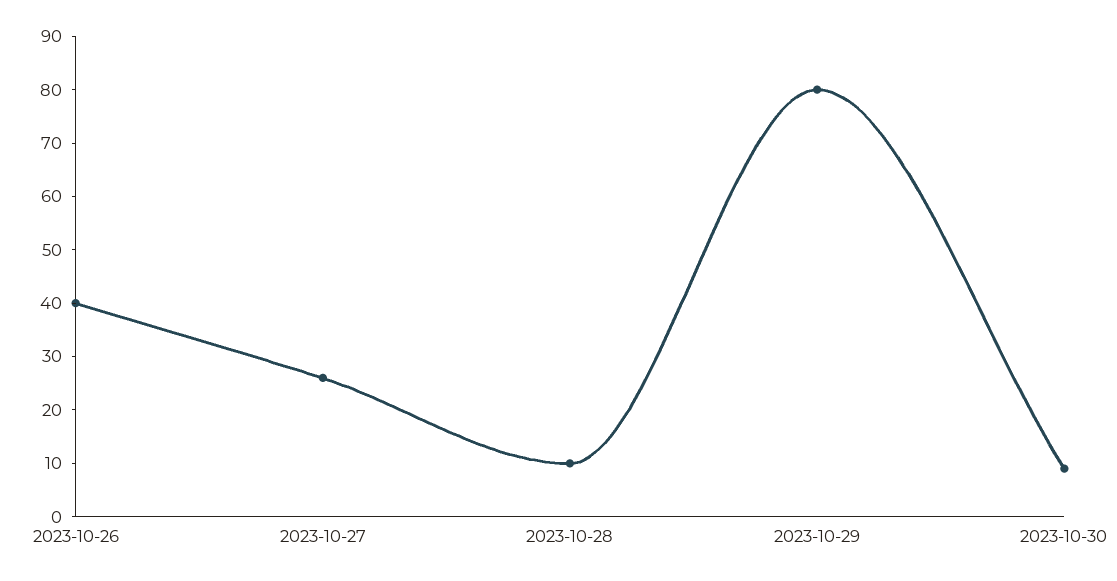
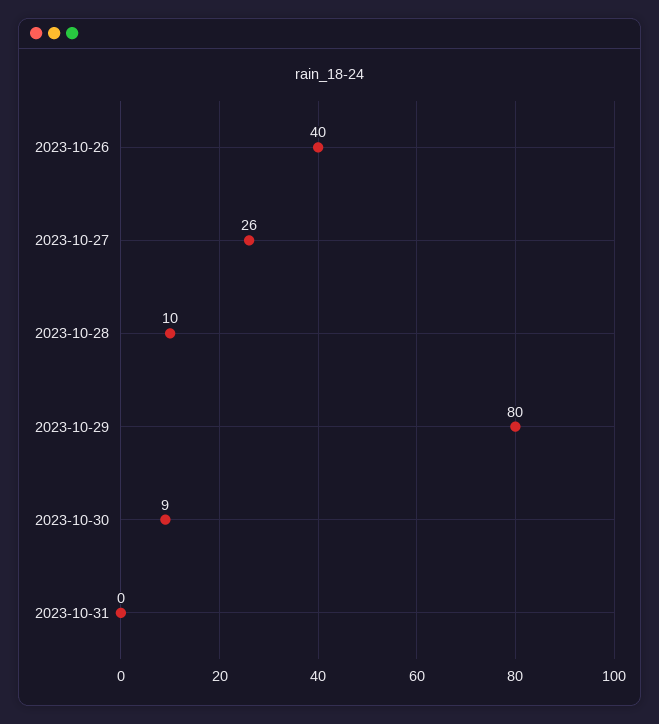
2023-10-31: none -> 0

